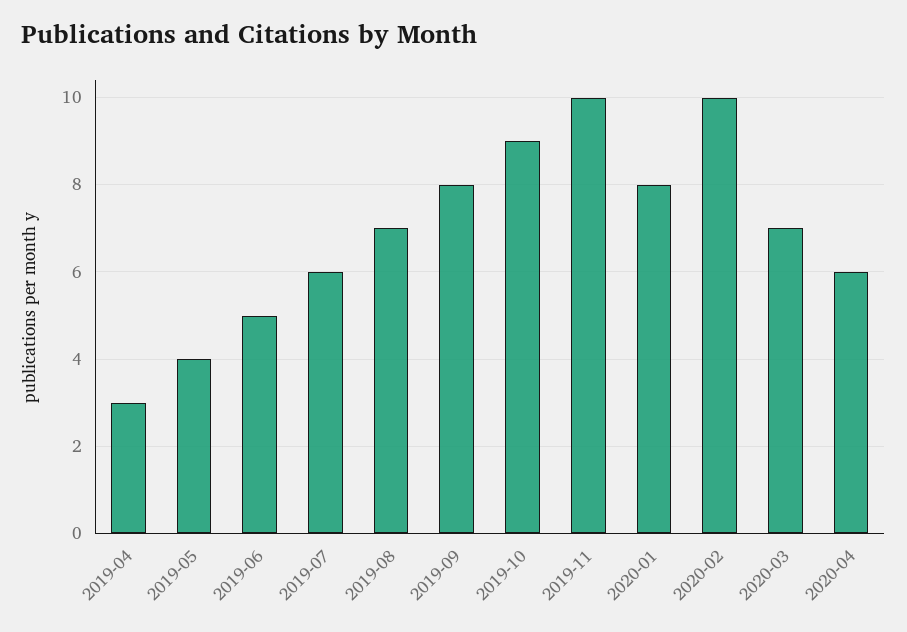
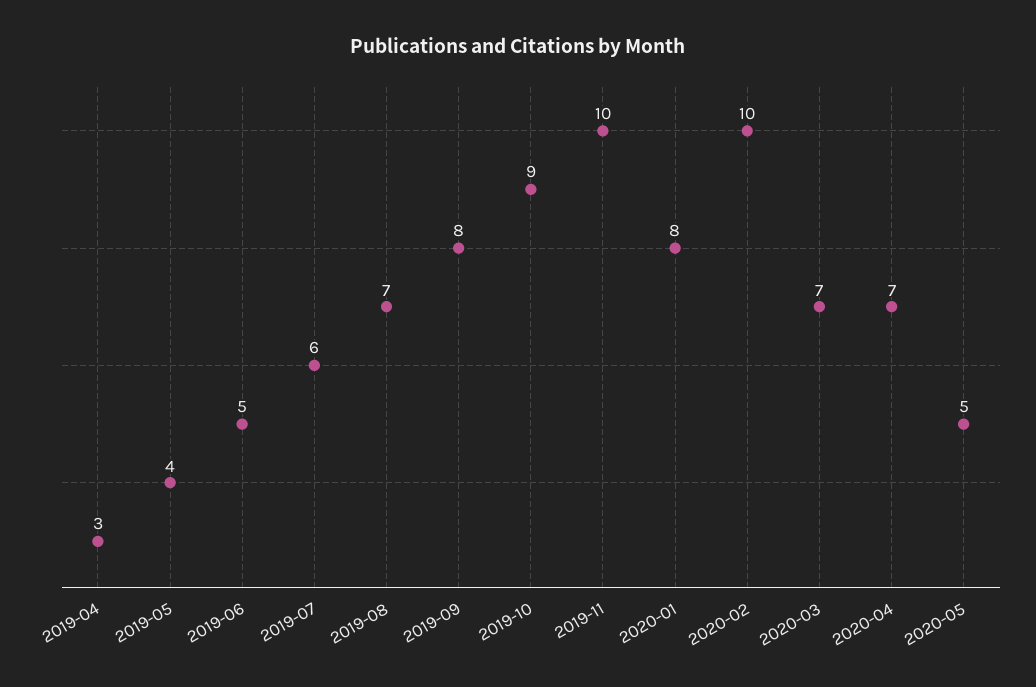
2020-04: 6 -> 7
2020-05: none -> 5

